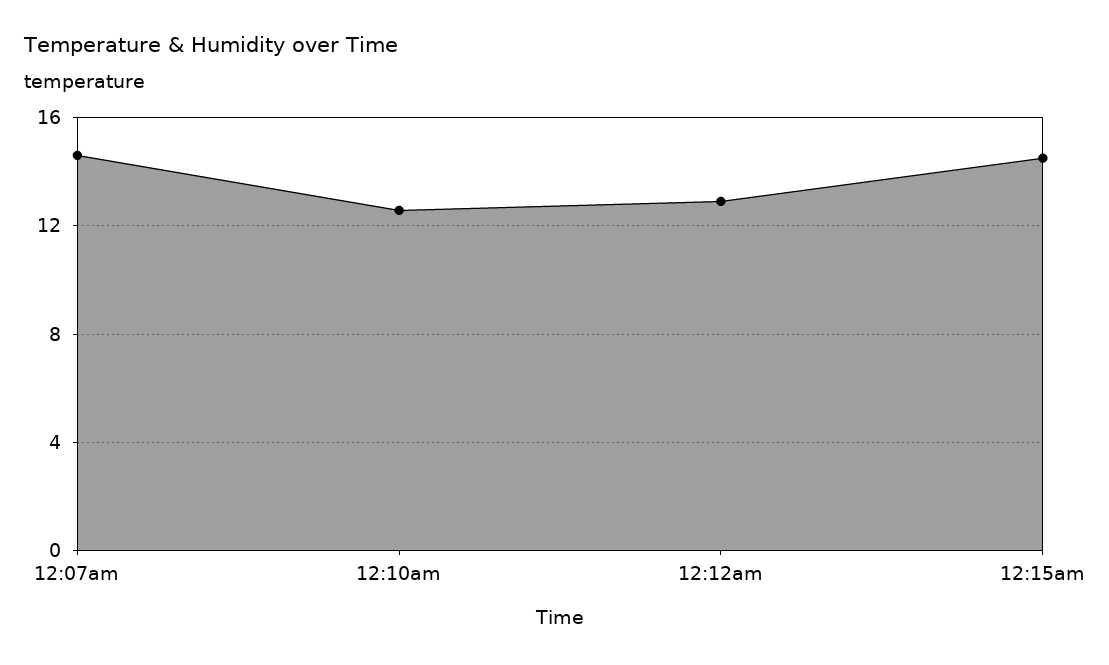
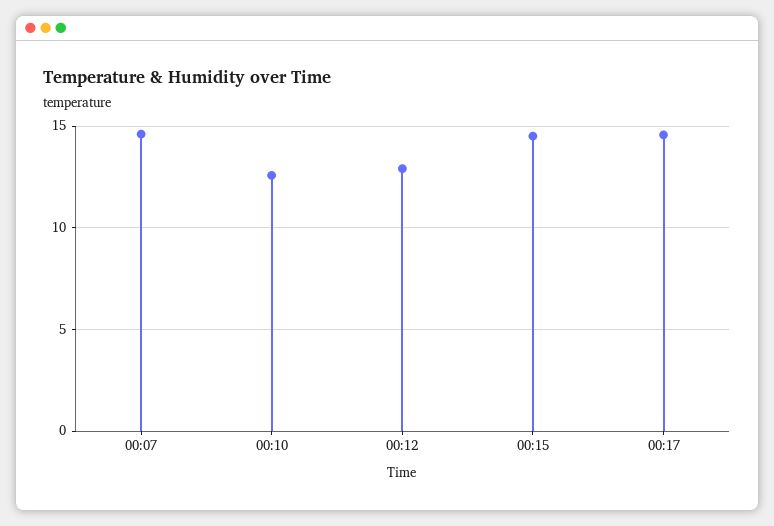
00:17: none -> 14.5

